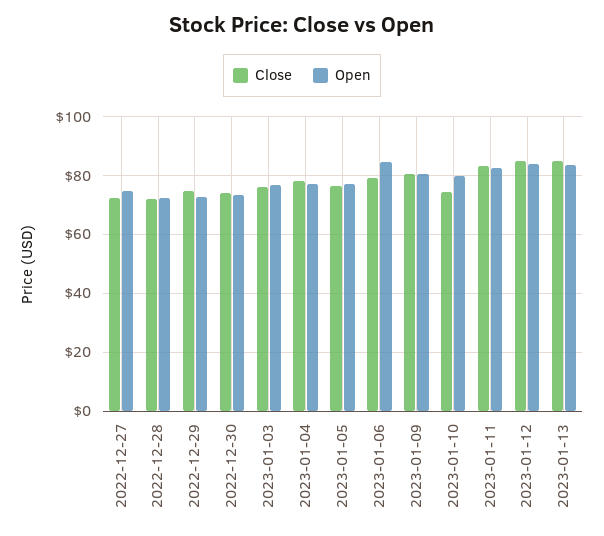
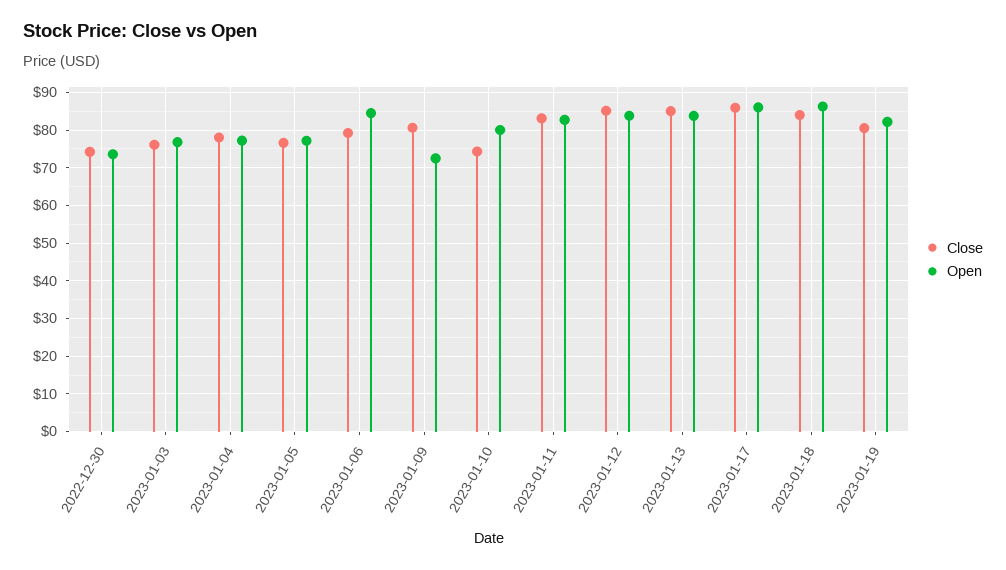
Close, 2022-12-27: 72.5 -> none
Open, 2022-12-27: 75 -> none
Close, 2022-12-28: 72.5 -> none
Open, 2022-12-28: 72.5 -> none
Close, 2022-12-29: 75 -> none
Open, 2022-12-29: 72.5 -> none
Open, 2023-01-09: 80 -> 72
Close, 2023-01-17: none -> 86
Open, 2023-01-17: none -> 86
Close, 2023-01-18: none -> 84
Open, 2023-01-18: none -> 86
Close, 2023-01-19: none -> 80
Open, 2023-01-19: none -> 82

